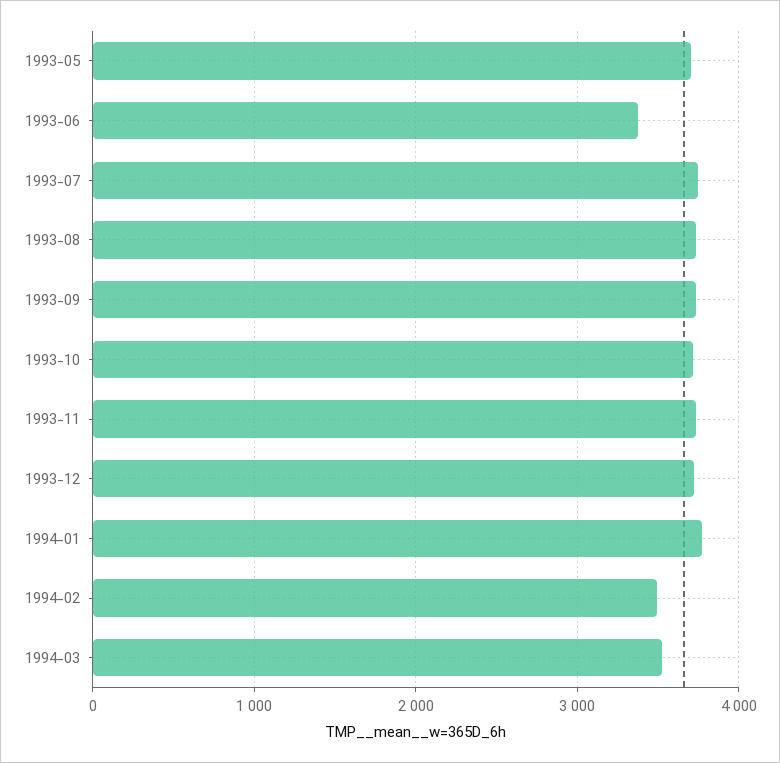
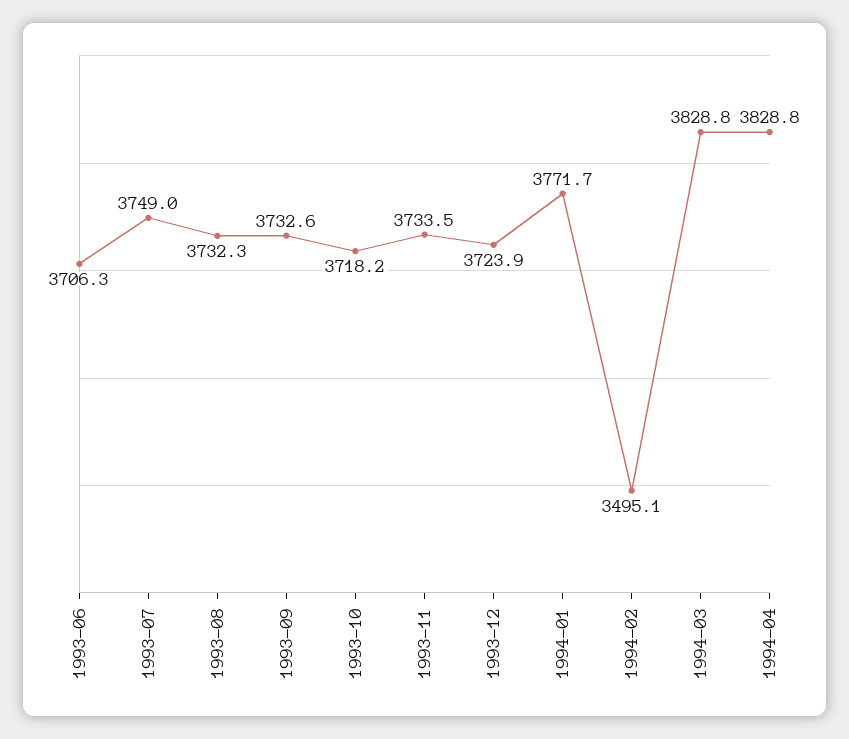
1993-05: 3700 -> none
1993-06: 3400 -> 3706.3
1994-03: 3500 -> 3828.8
1994-04: none -> 3828.8

